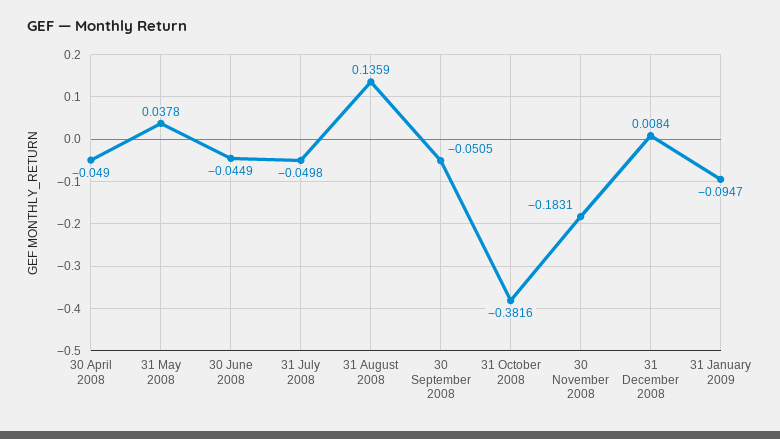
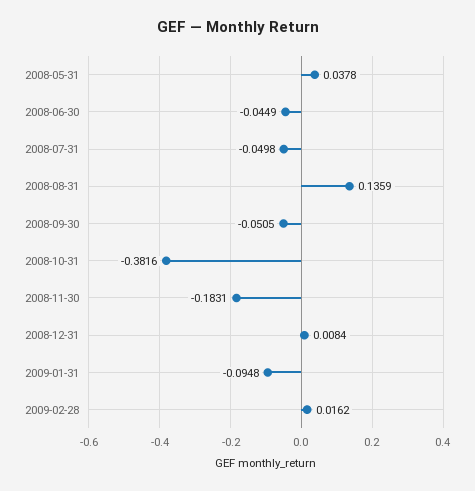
30 April 2008: -0.049 -> none
31 January 2009: -0.0947 -> -0.0948
2009-02-28: none -> 0.0162

